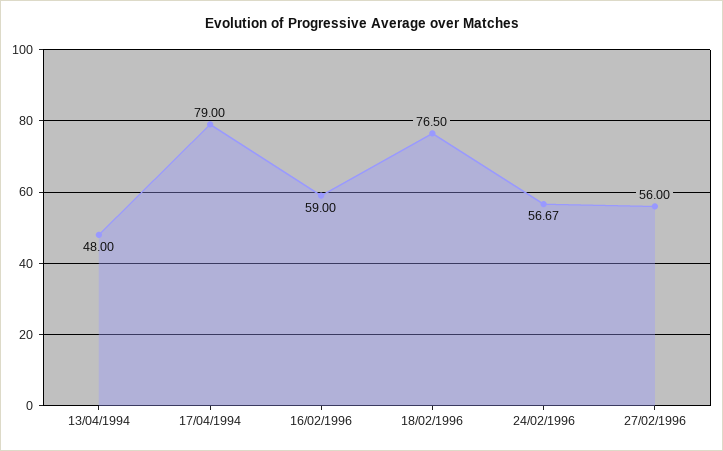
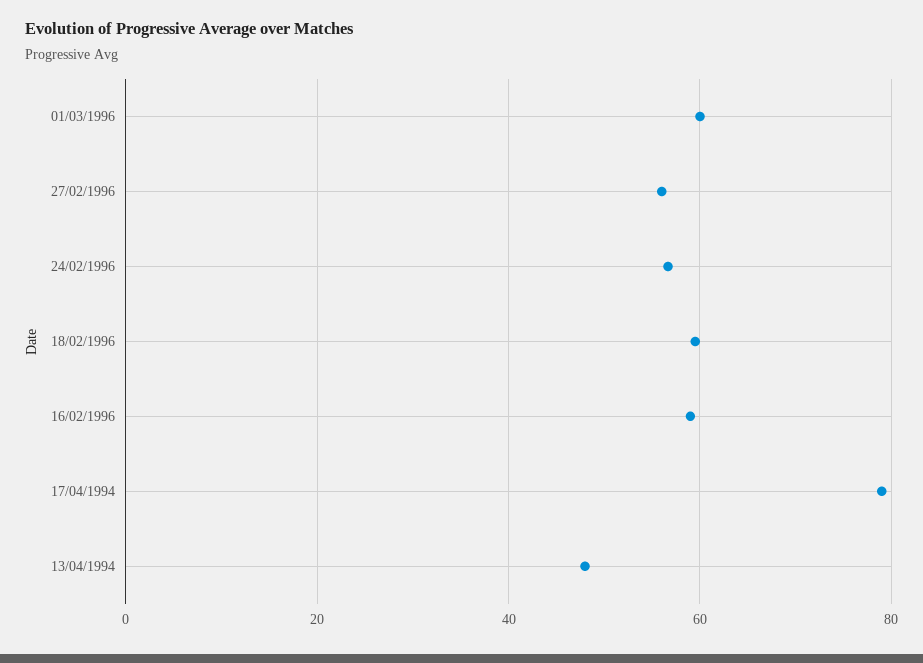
18/02/1996: 76.5 -> 60
01/03/1996: none -> 60

